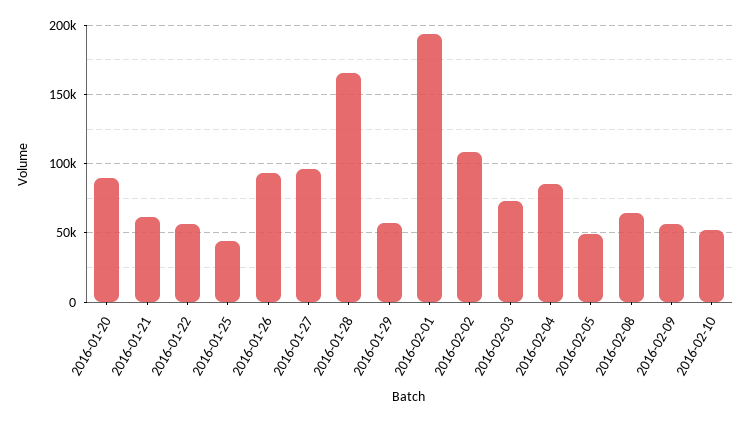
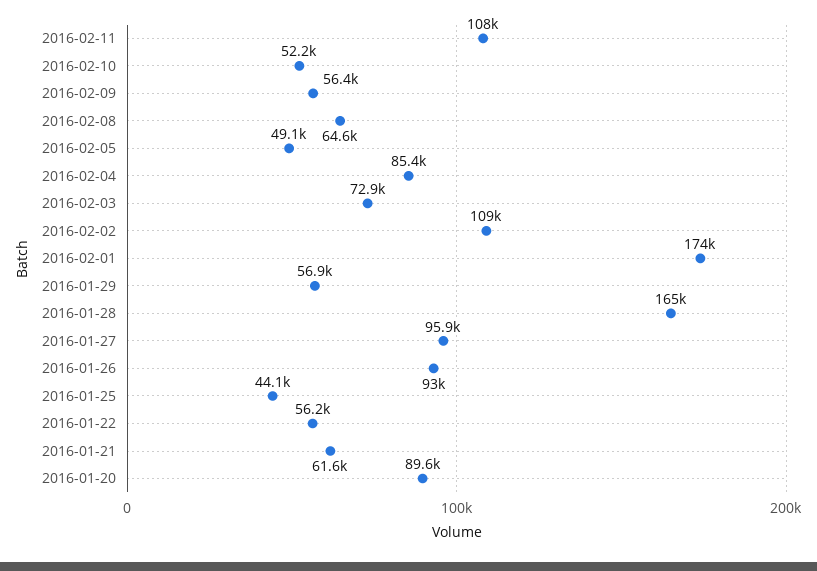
2016-02-01: 195000 -> 174000
2016-02-11: none -> 108000

